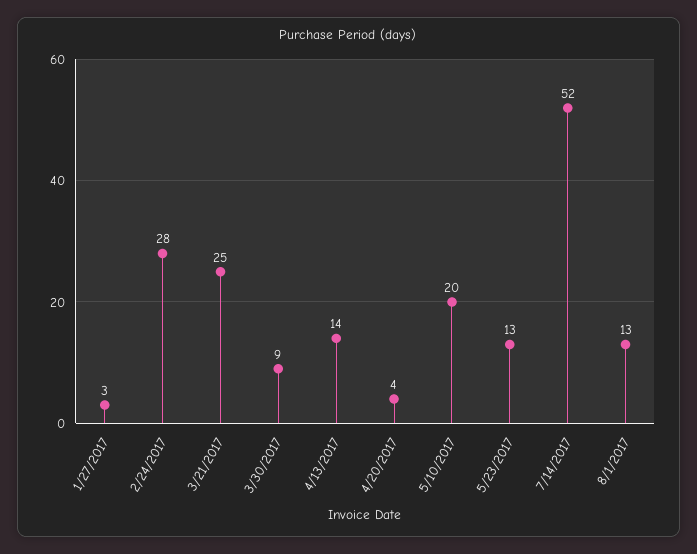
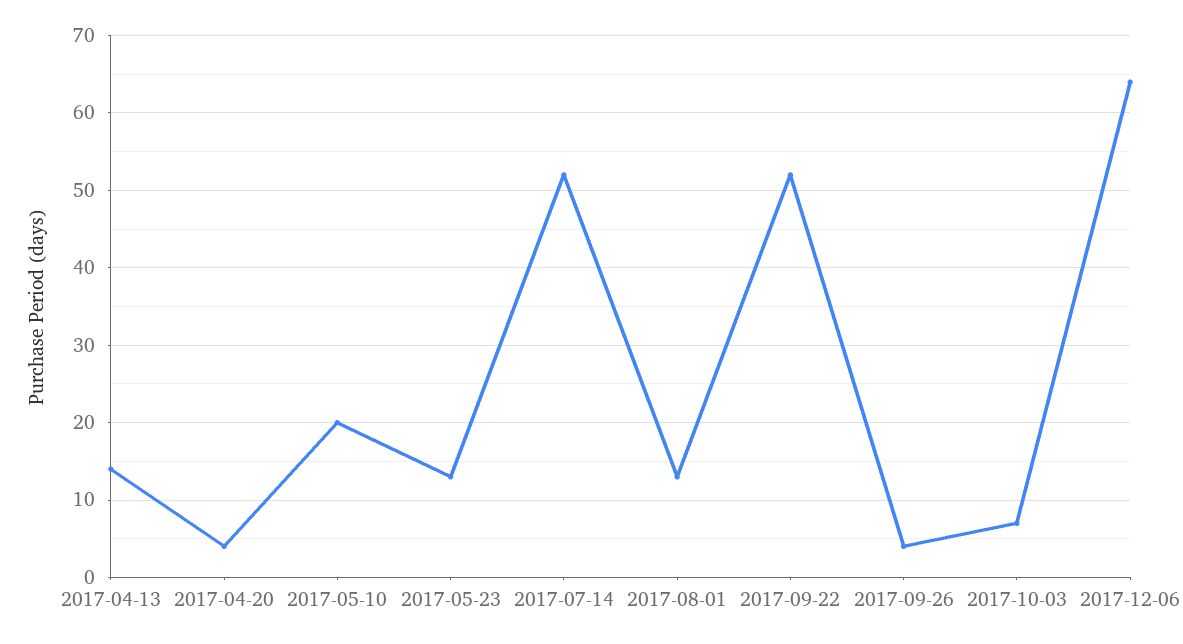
1/27/2017: 3 -> none
2/24/2017: 28 -> none
3/21/2017: 25 -> none
3/30/2017: 9 -> none
2017-09-22: none -> 52
2017-09-26: none -> 4
2017-10-03: none -> 7
2017-12-06: none -> 64

